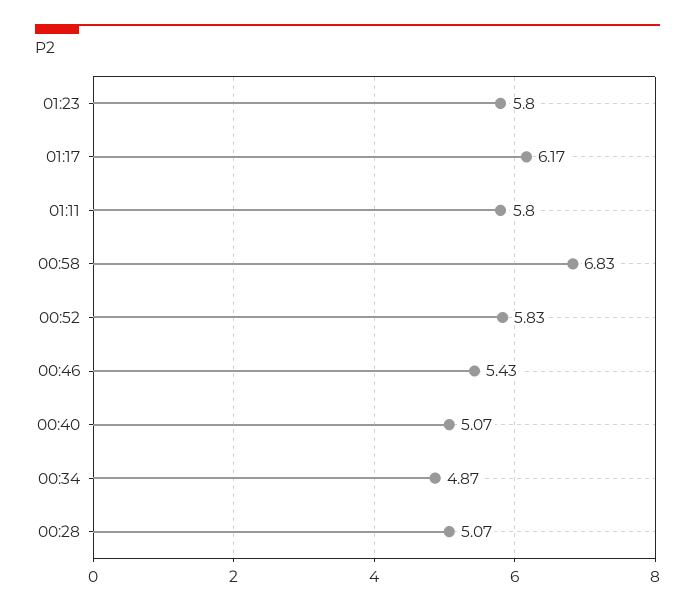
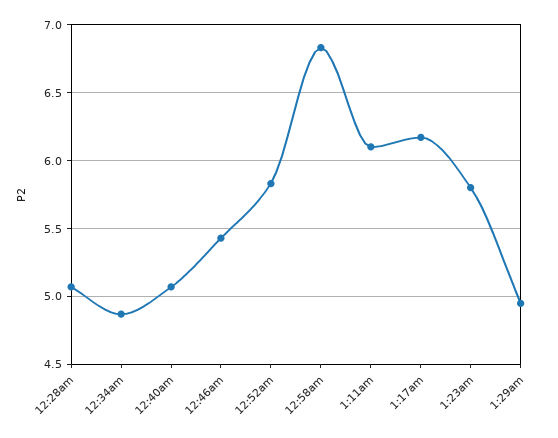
01:11: 5.8 -> 6.1
1:29am: none -> 4.95

